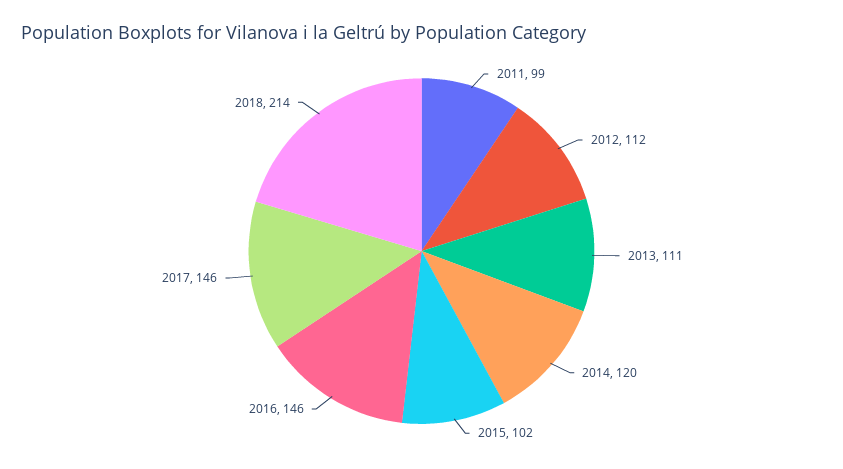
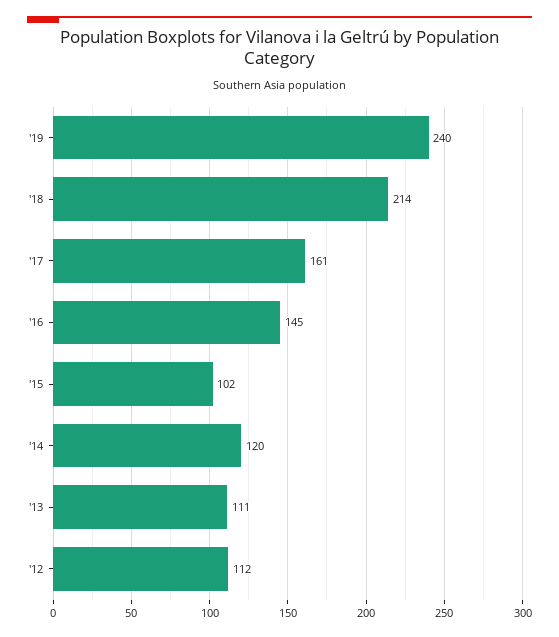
2011: 99 -> none
2016: 146 -> 145
2017: 146 -> 161
'19: none -> 240

